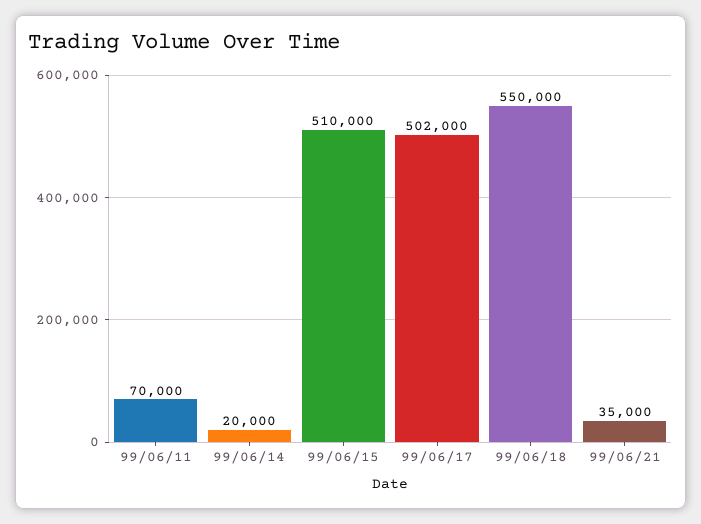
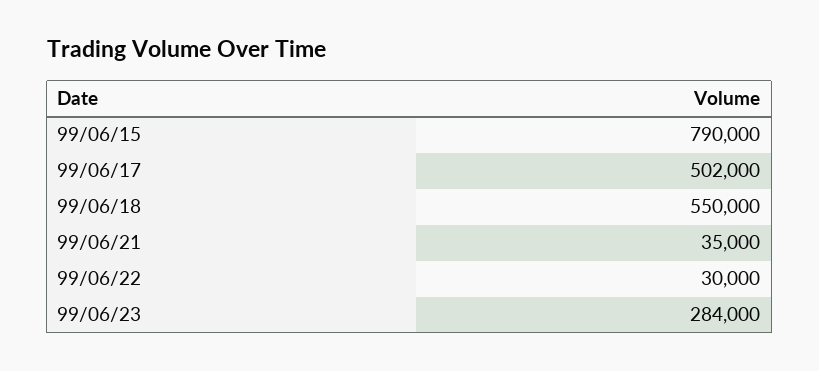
99/06/11: 70000 -> none
99/06/14: 20000 -> none
99/06/15: 510000 -> 790000
99/06/22: none -> 30000
99/06/23: none -> 284000

